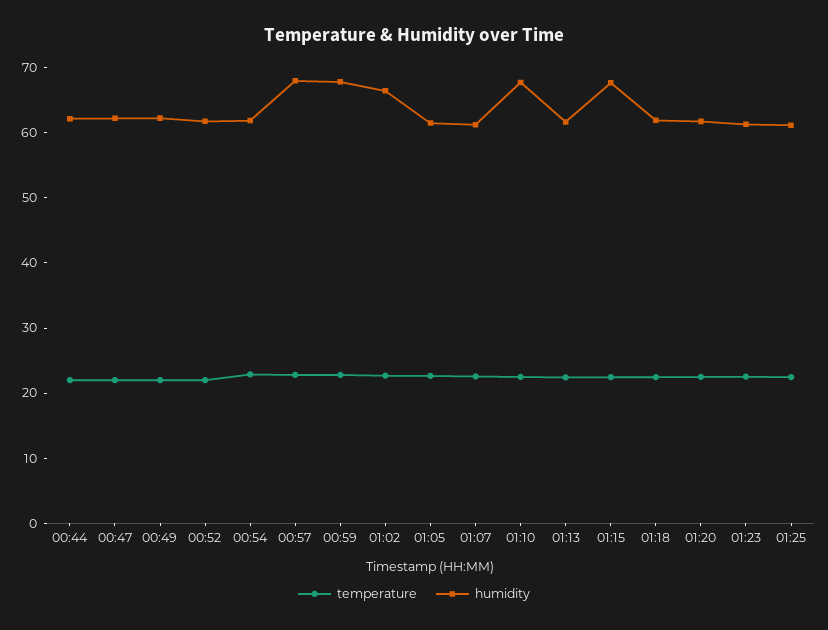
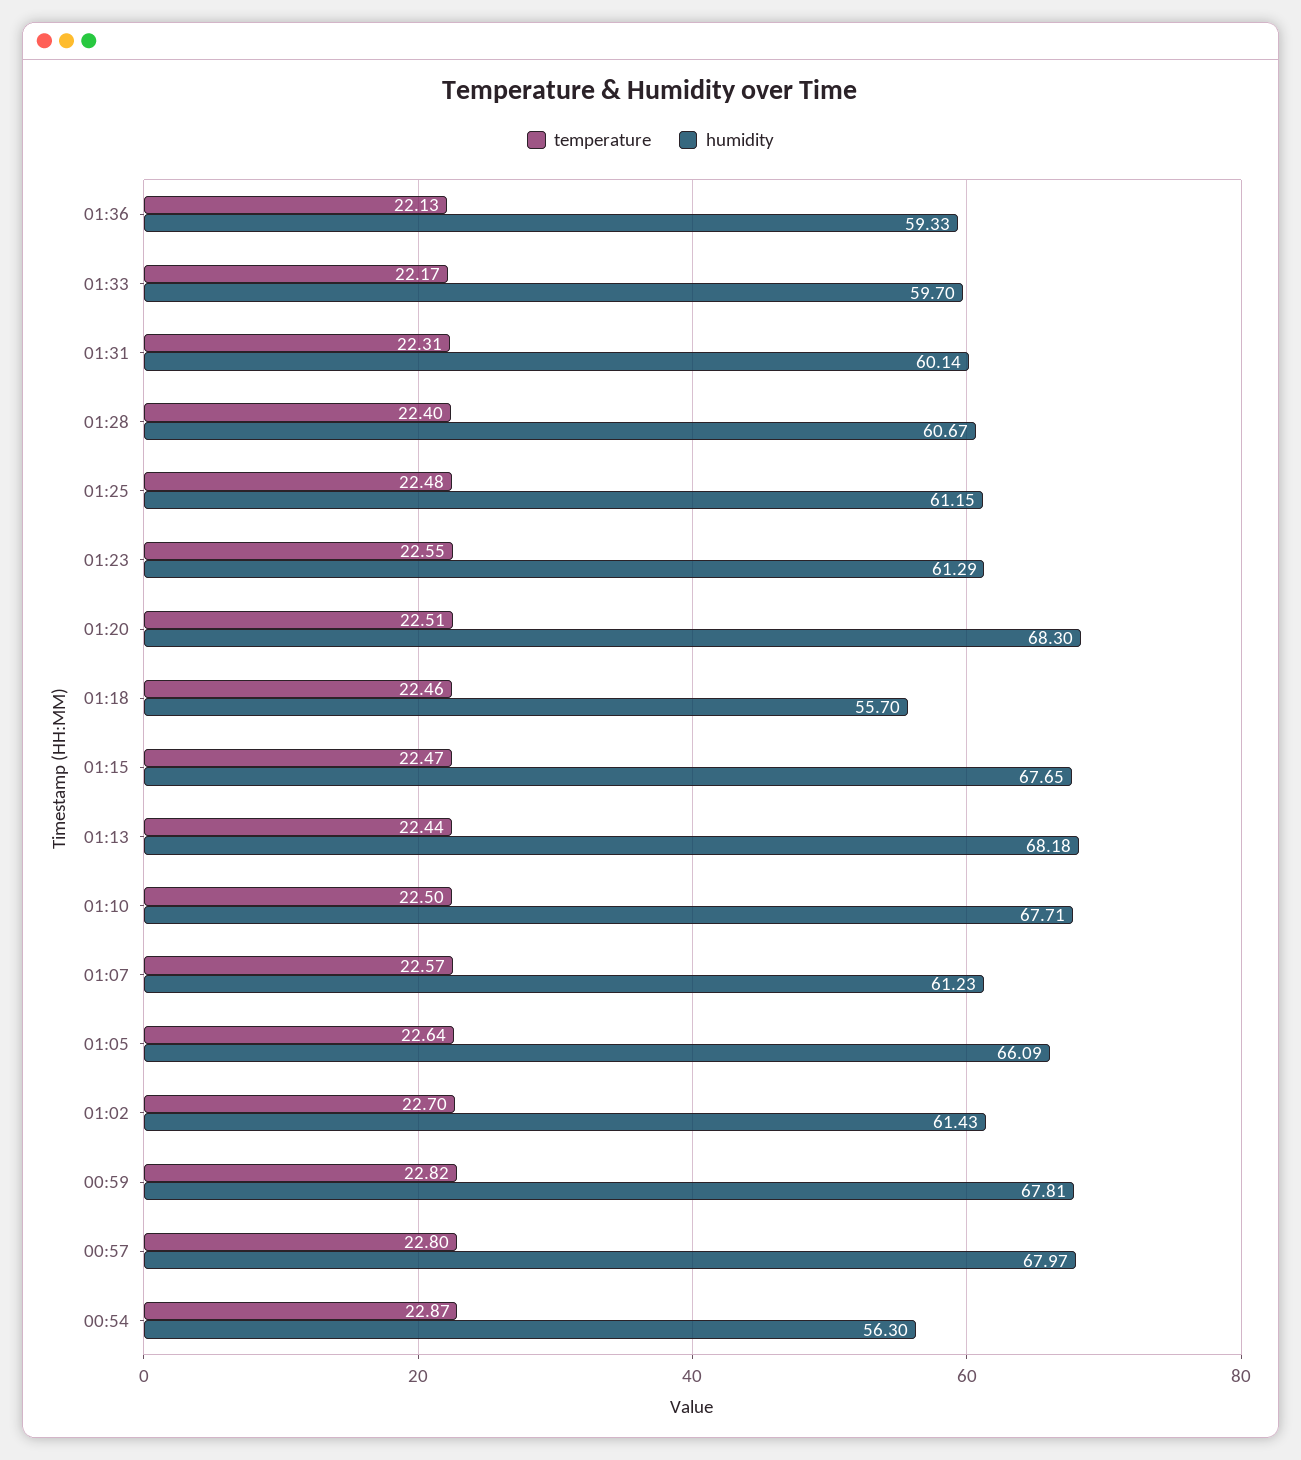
temperature, 00:44: 22 -> none
humidity, 00:44: 62 -> none
temperature, 00:47: 22 -> none
humidity, 00:47: 62 -> none
temperature, 00:49: 22 -> none
humidity, 00:49: 62 -> none
temperature, 00:52: 22 -> none
humidity, 00:52: 62 -> none
humidity, 00:54: 62 -> 56.3
humidity, 01:02: 66 -> 61.43
humidity, 01:05: 62 -> 66.09
humidity, 01:13: 62 -> 68.18
humidity, 01:18: 62 -> 55.7
humidity, 01:20: 62 -> 68.3
temperature, 01:36: none -> 22.13
humidity, 01:36: none -> 59.33
temperature, 01:33: none -> 22.17
humidity, 01:33: none -> 59.7
temperature, 01:31: none -> 22.31
humidity, 01:31: none -> 60.14
temperature, 01:28: none -> 22.4
humidity, 01:28: none -> 60.67

